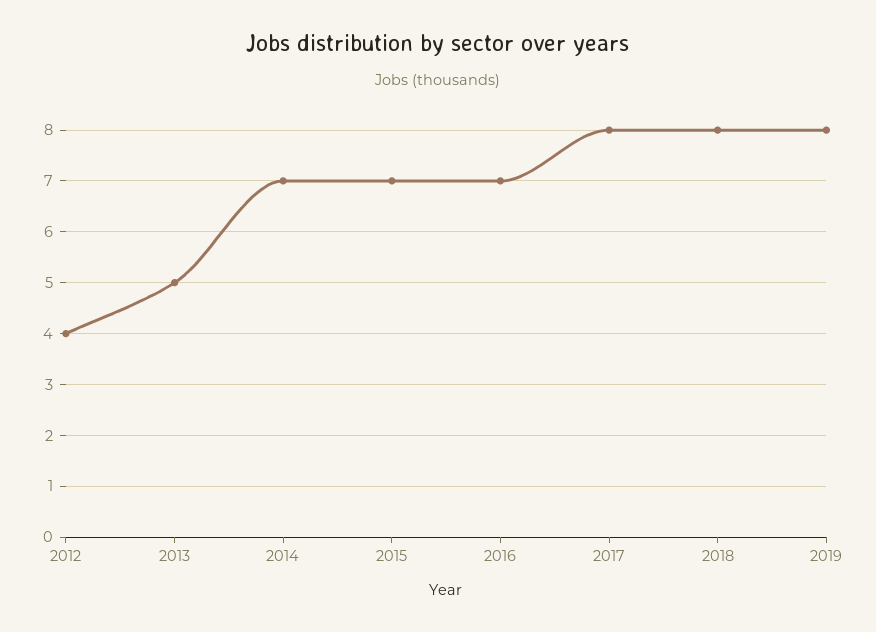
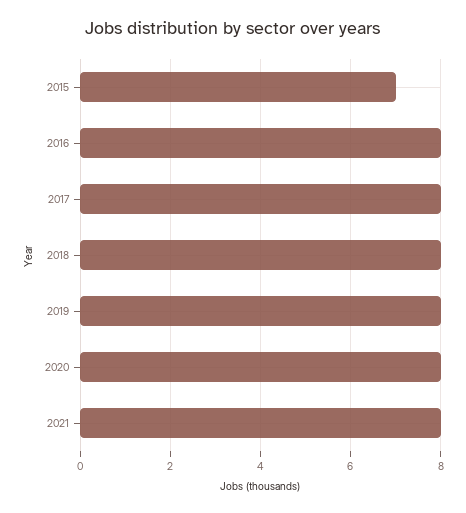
2012: 4 -> none
2013: 5 -> none
2014: 7 -> none
2016: 7 -> 8
2020: none -> 8
2021: none -> 8

